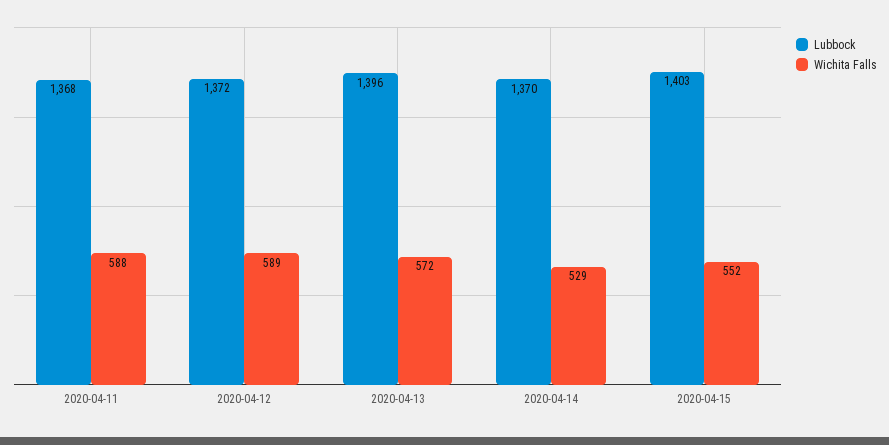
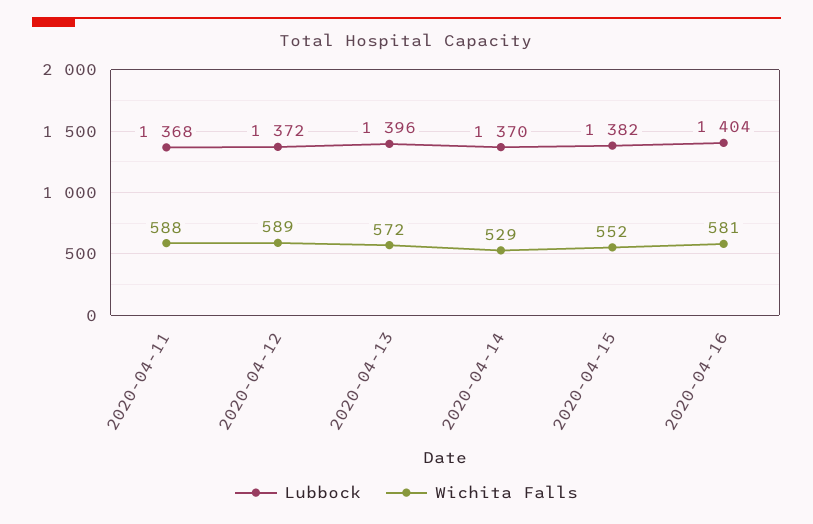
Lubbock, 2020-04-15: 1403 -> 1382
Lubbock, 2020-04-16: none -> 1404
Wichita Falls, 2020-04-16: none -> 581

